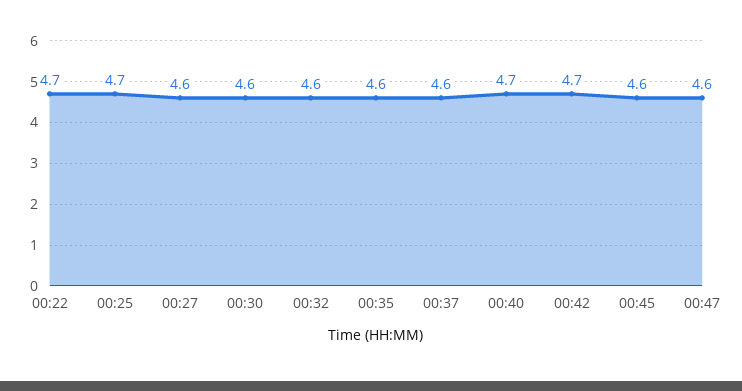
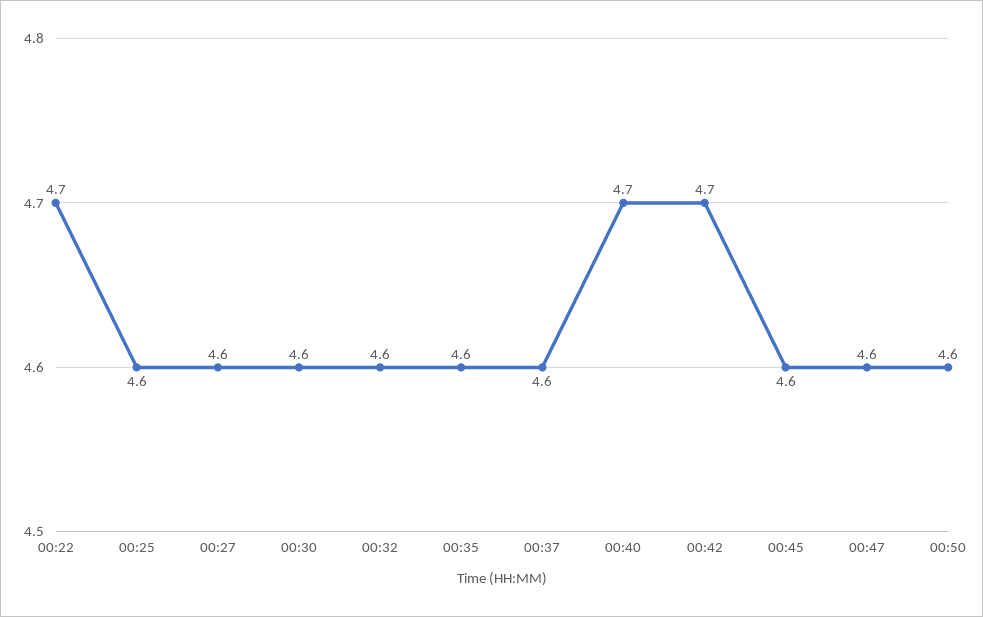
00:25: 4.7 -> 4.6
00:50: none -> 4.6

